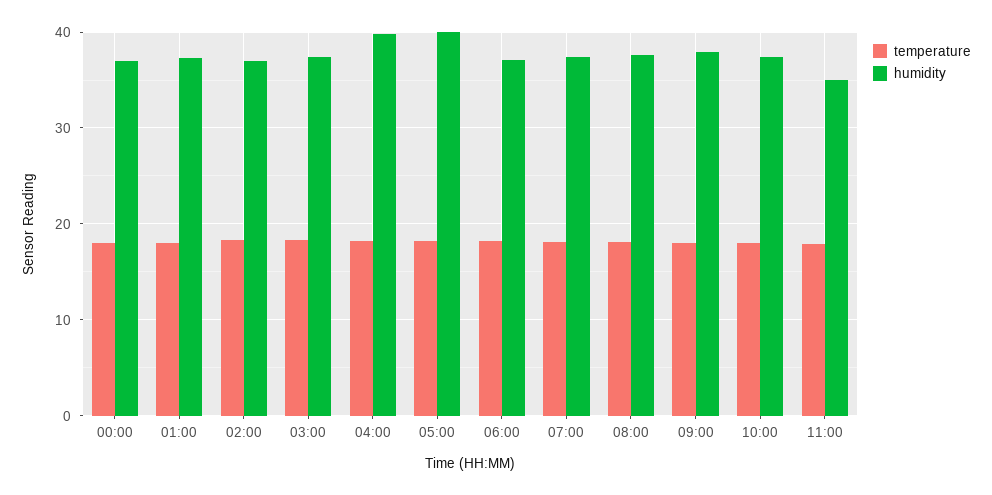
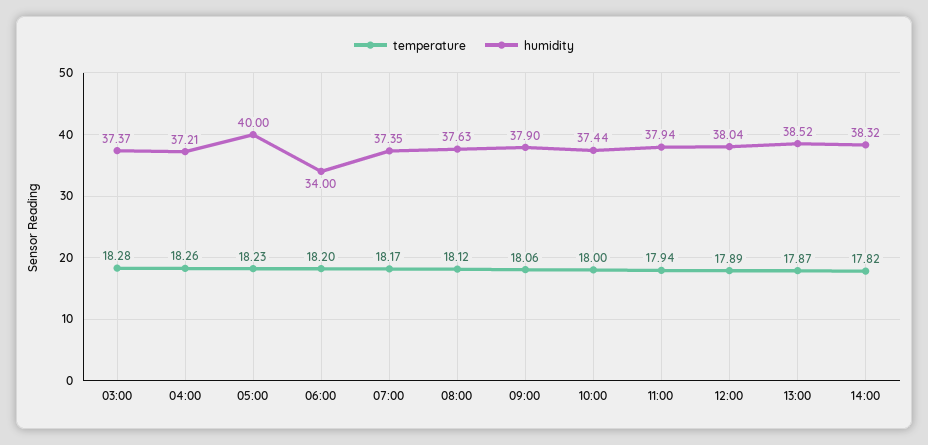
temperature, 00:00: 18 -> none
humidity, 00:00: 37 -> none
temperature, 01:00: 18 -> none
humidity, 01:00: 37 -> none
temperature, 02:00: 18 -> none
humidity, 02:00: 37 -> none
humidity, 04:00: 40 -> 37.21
humidity, 06:00: 37 -> 34
humidity, 11:00: 35 -> 37.94
temperature, 12:00: none -> 17.89
humidity, 12:00: none -> 38.04
temperature, 13:00: none -> 17.87
humidity, 13:00: none -> 38.52
temperature, 14:00: none -> 17.82
humidity, 14:00: none -> 38.32

